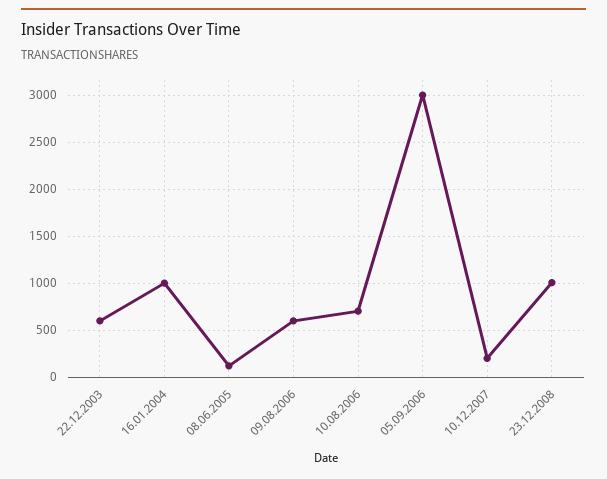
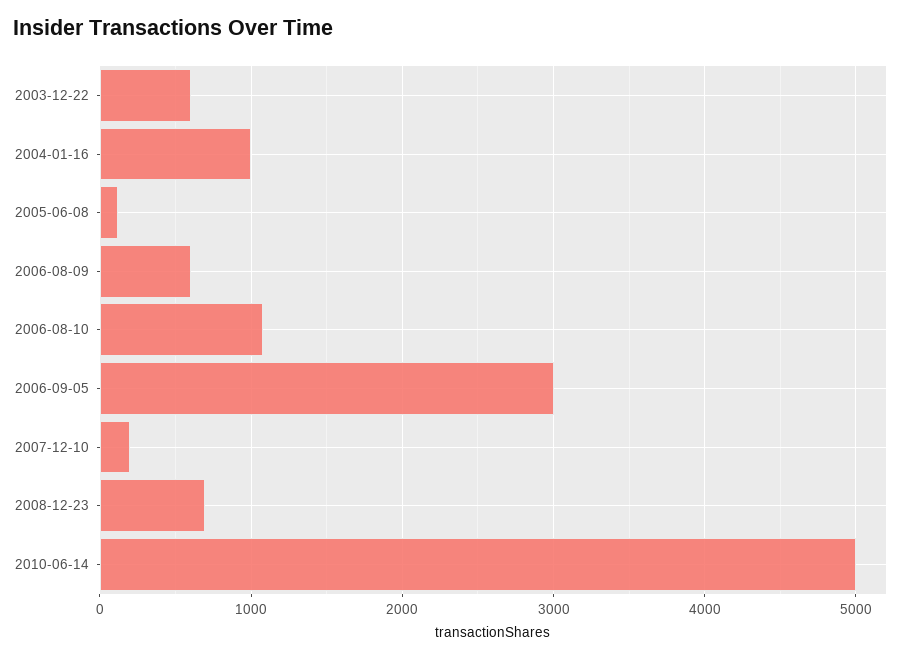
10.08.2006: 700 -> 1100
23.12.2008: 1000 -> 700
2010-06-14: none -> 5000

